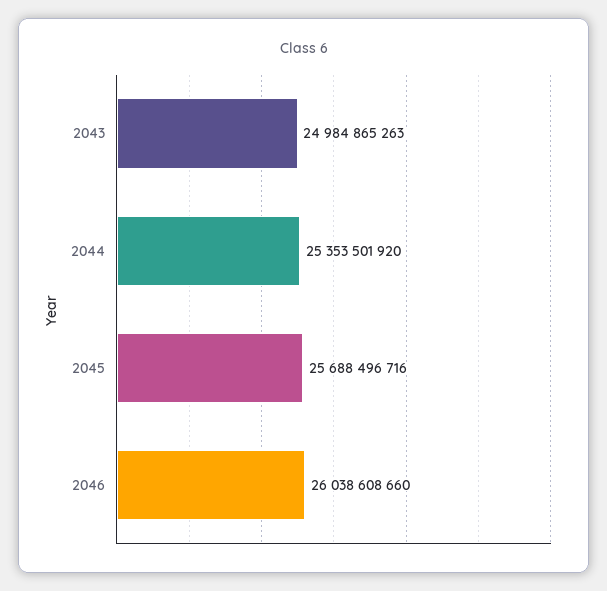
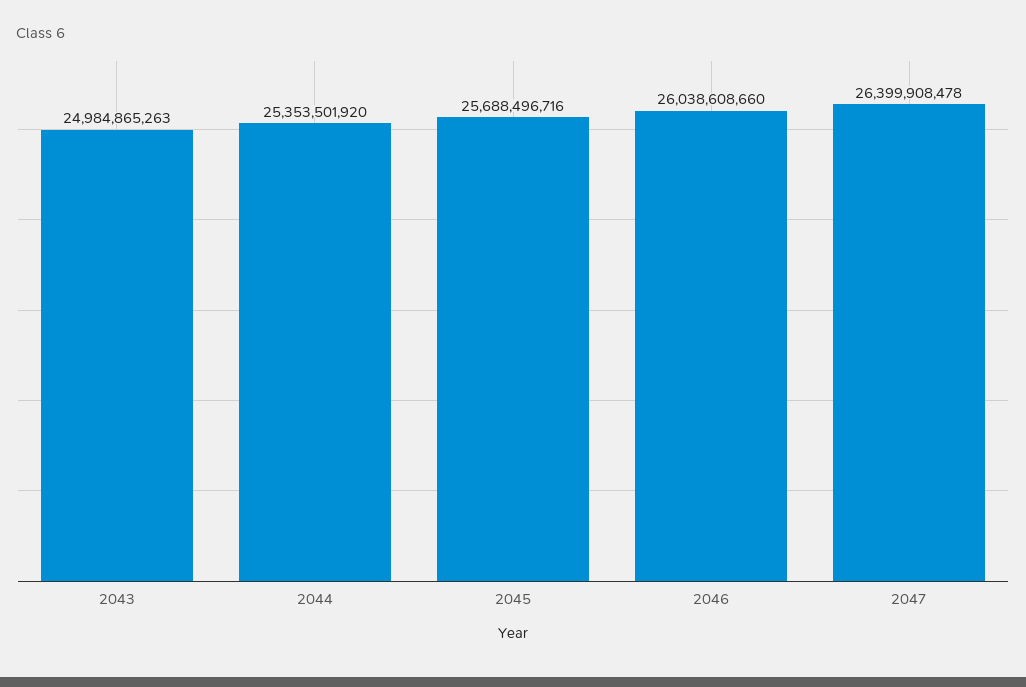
2047: none -> 26399908478

